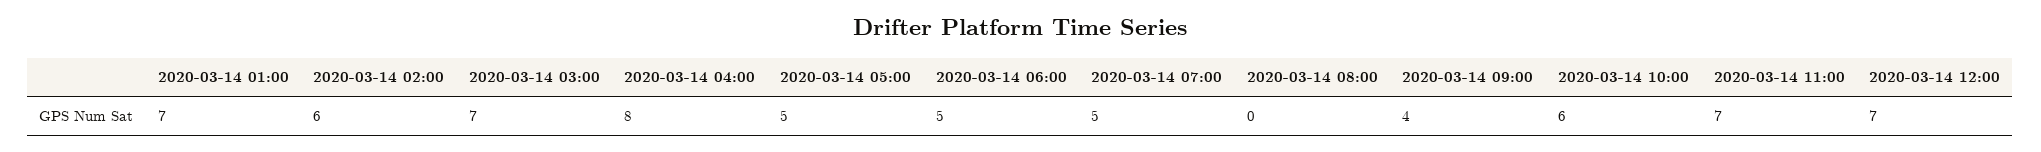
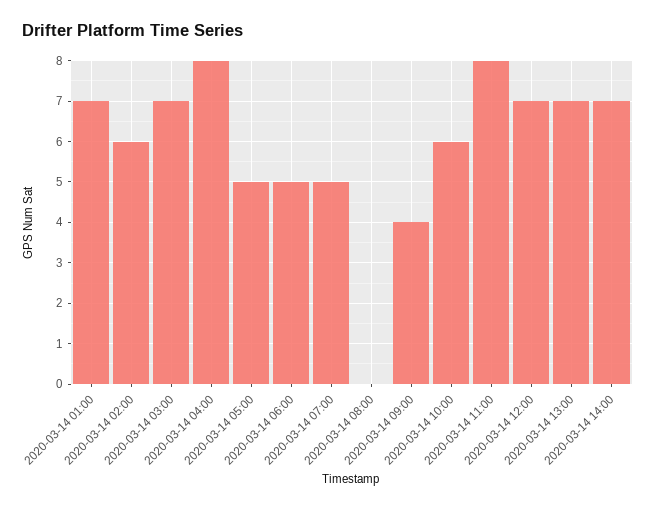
2020-03-14 11:00: 7 -> 8
2020-03-14 13:00: none -> 7
2020-03-14 14:00: none -> 7

